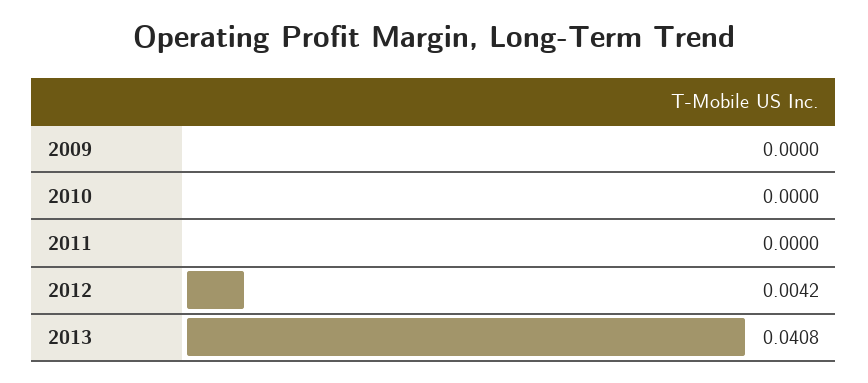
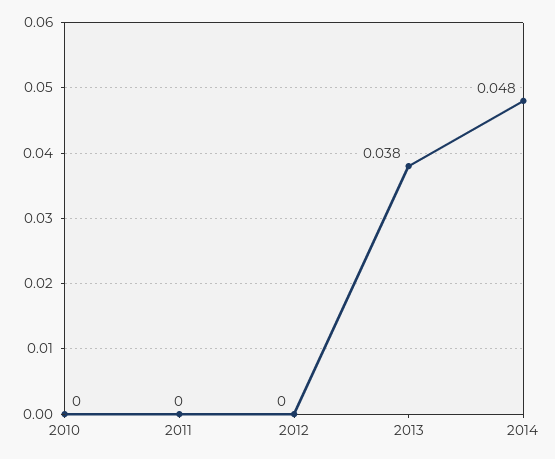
2009: 0 -> none
2012: 0.0042 -> 0
2013: 0.0408 -> 0.038
2014: none -> 0.048

